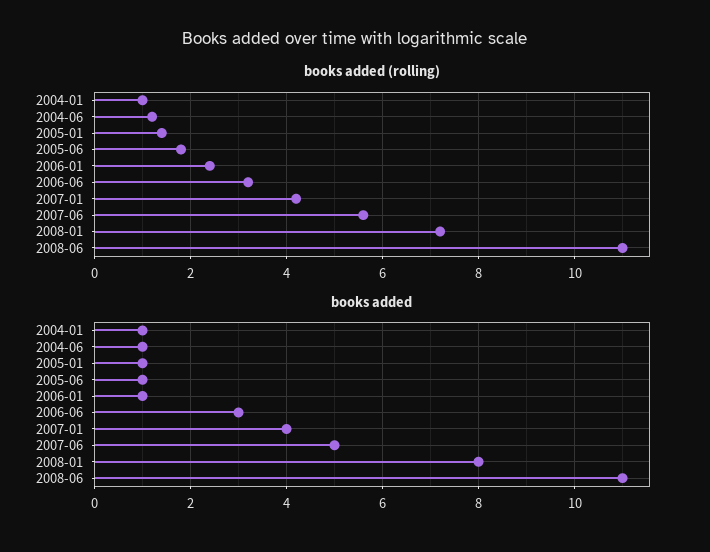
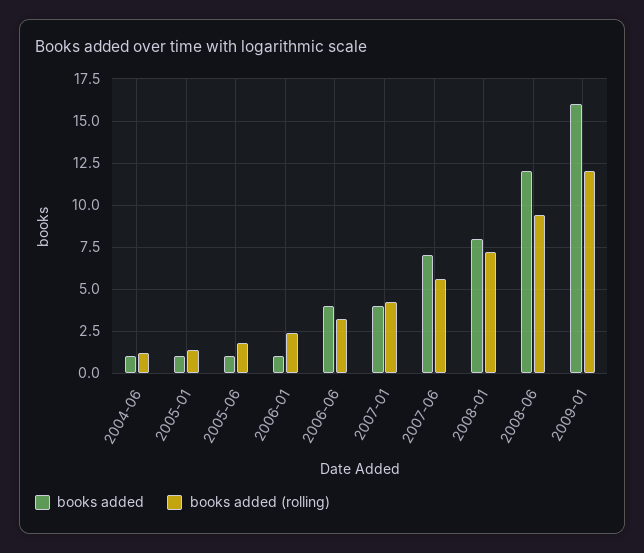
books added (rolling), 2004-01: 1 -> none
books added (rolling), 2008-06: 11 -> 9.5
books added, 2004-01: 1 -> none
books added, 2006-06: 3 -> 4
books added, 2007-06: 5 -> 7
books added, 2008-06: 11 -> 12
books added, 2009-01: none -> 16
books added (rolling), 2009-01: none -> 12

